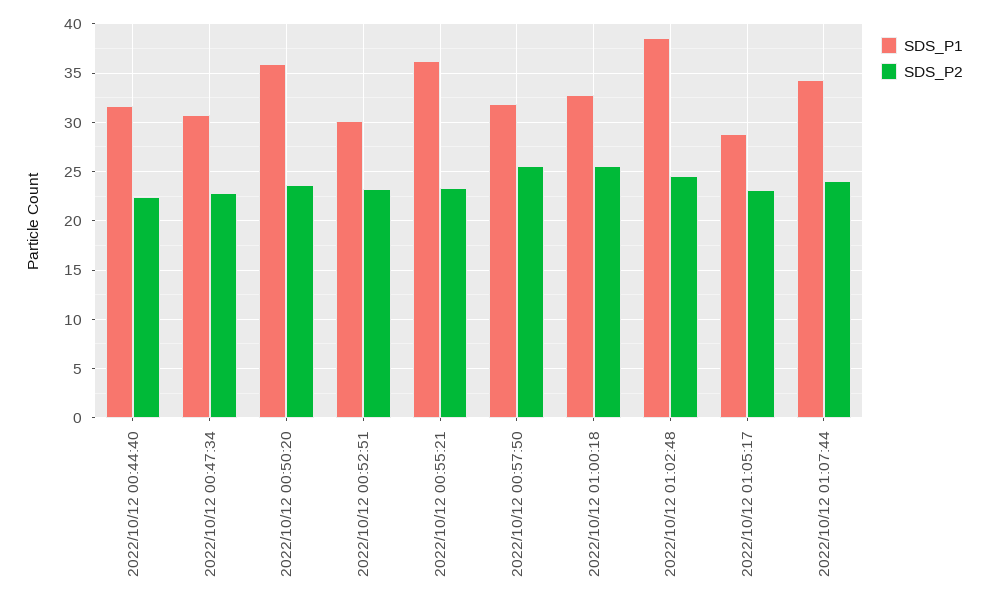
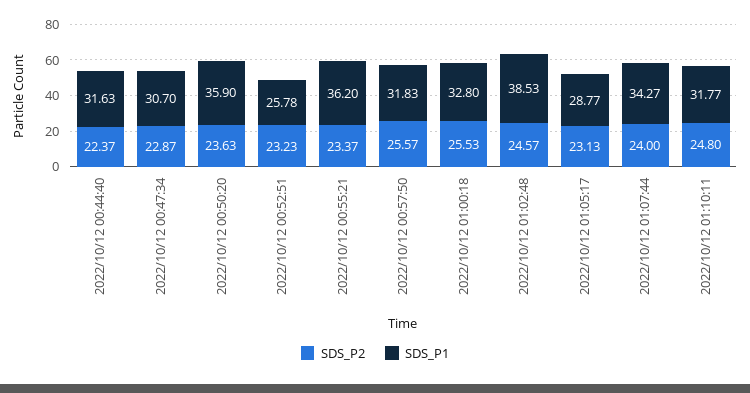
SDS_P1, 2022/10/12 00:52:51: 30 -> 25.78
SDS_P2, 2022/10/12 01:10:11: none -> 24.8
SDS_P1, 2022/10/12 01:10:11: none -> 31.77

